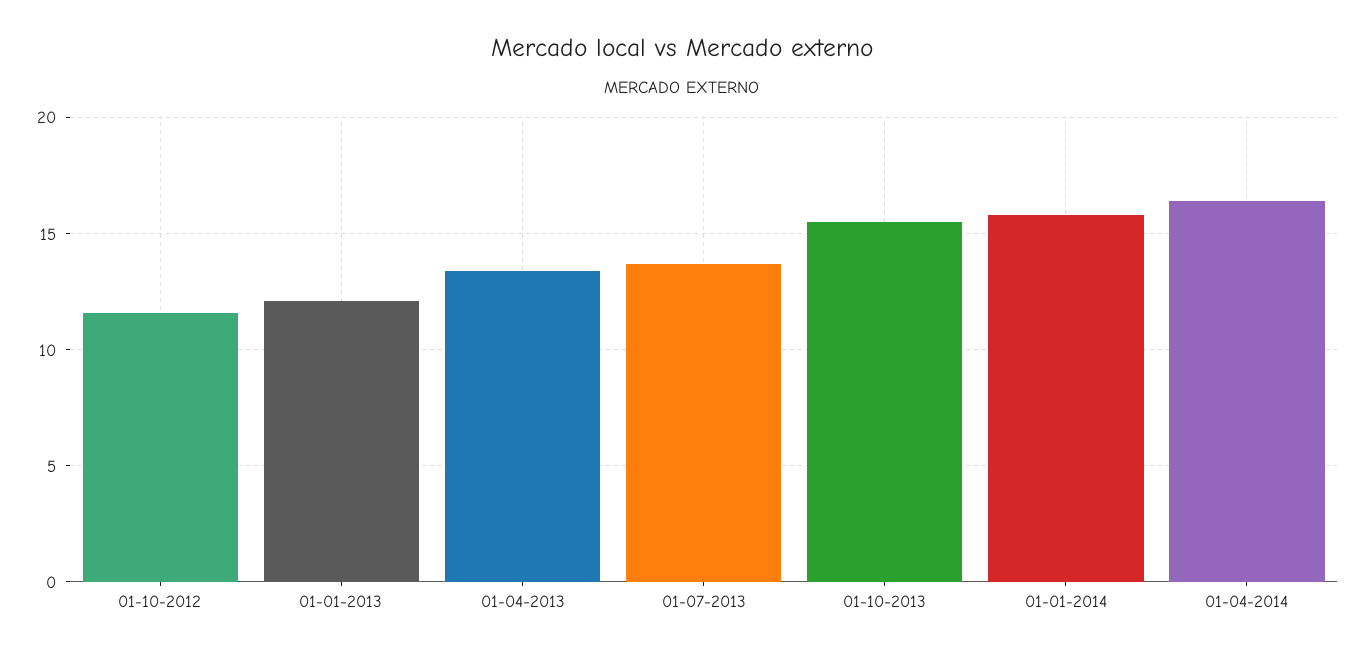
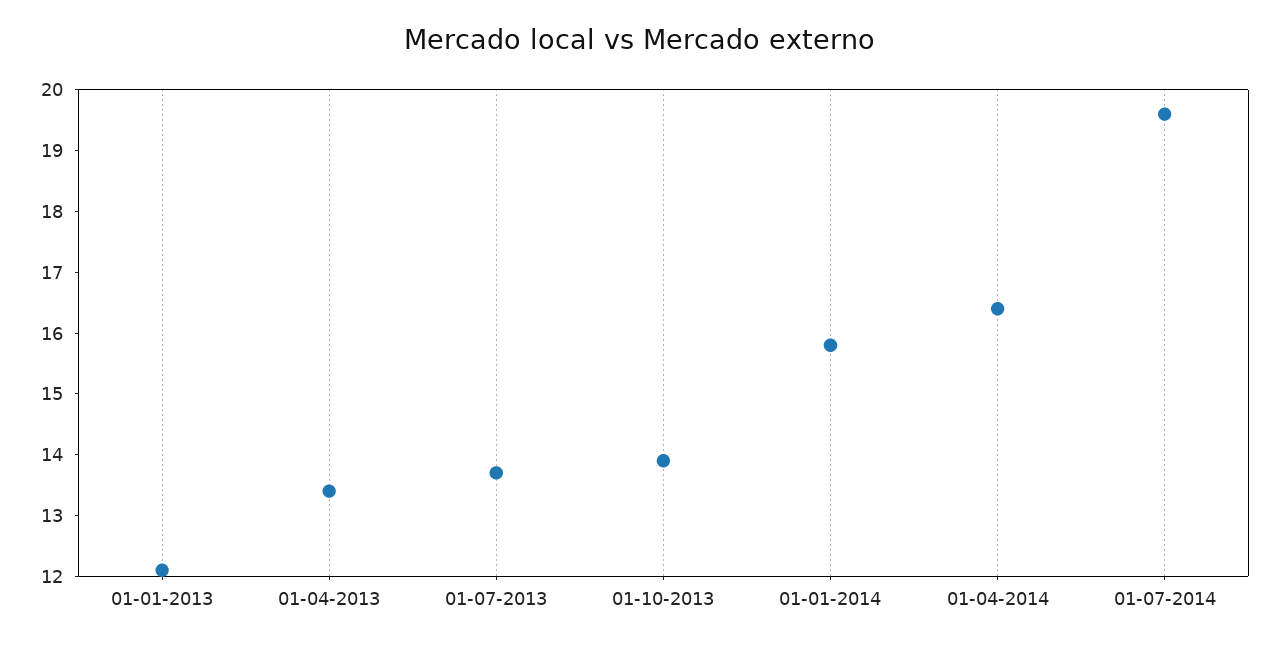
01-10-2012: 11.5 -> none
01-10-2013: 15.5 -> 14
01-07-2014: none -> 19.5

